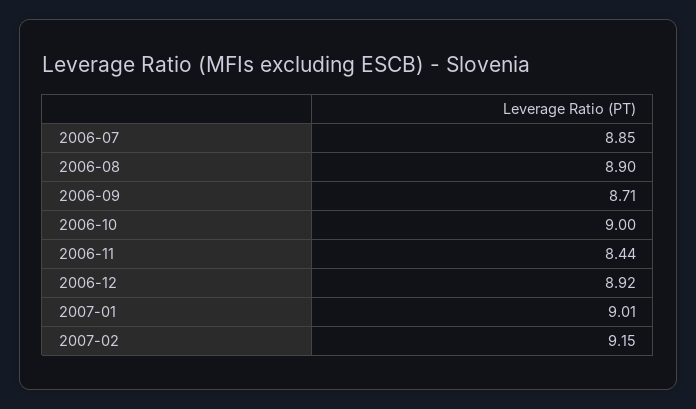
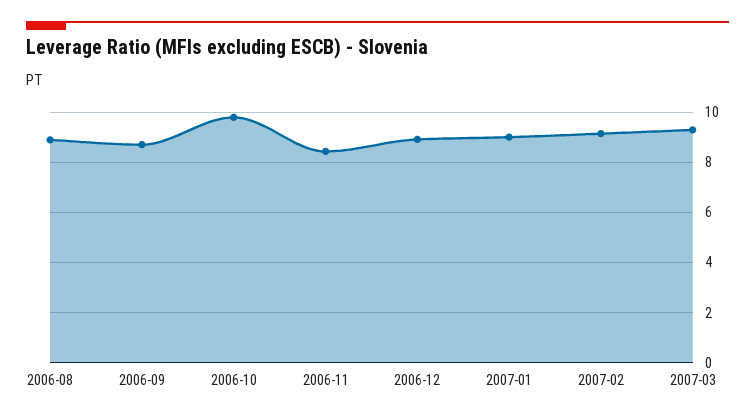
2006-07: 8.85 -> none
2006-10: 9 -> 9.75
2007-03: none -> 9.25

